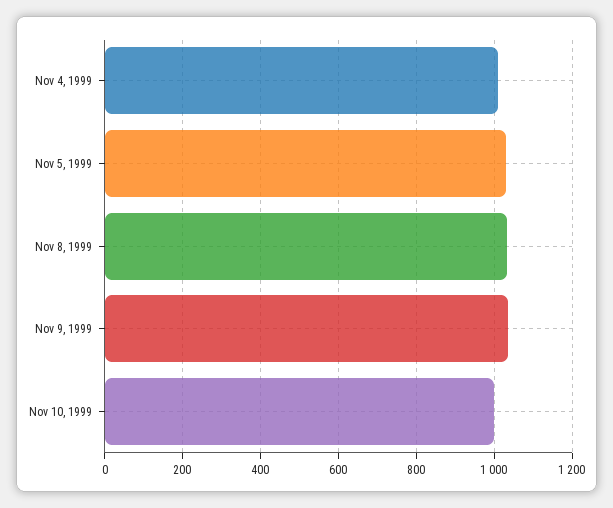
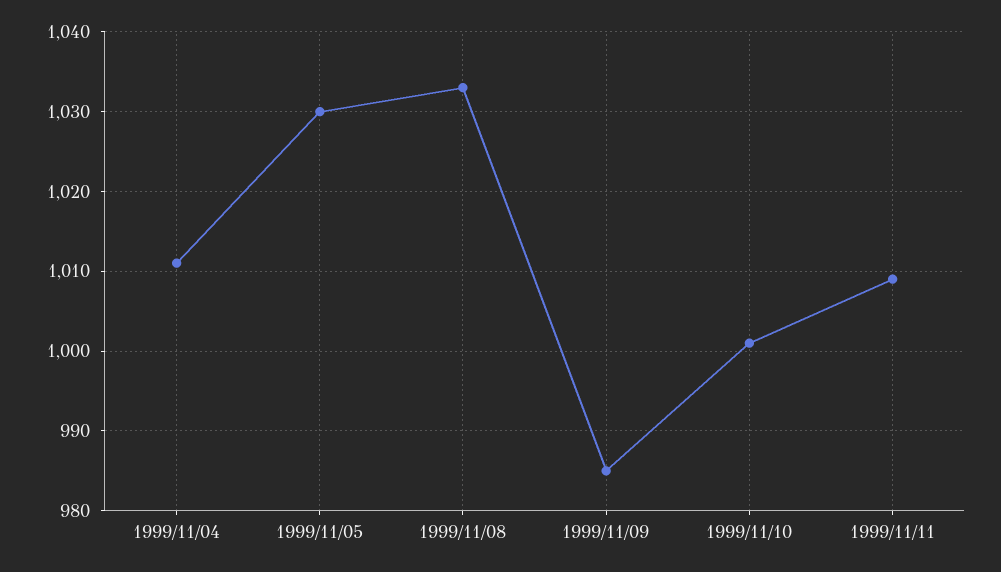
Nov 9, 1999: 1040 -> 985
1999/11/11: none -> 1009

